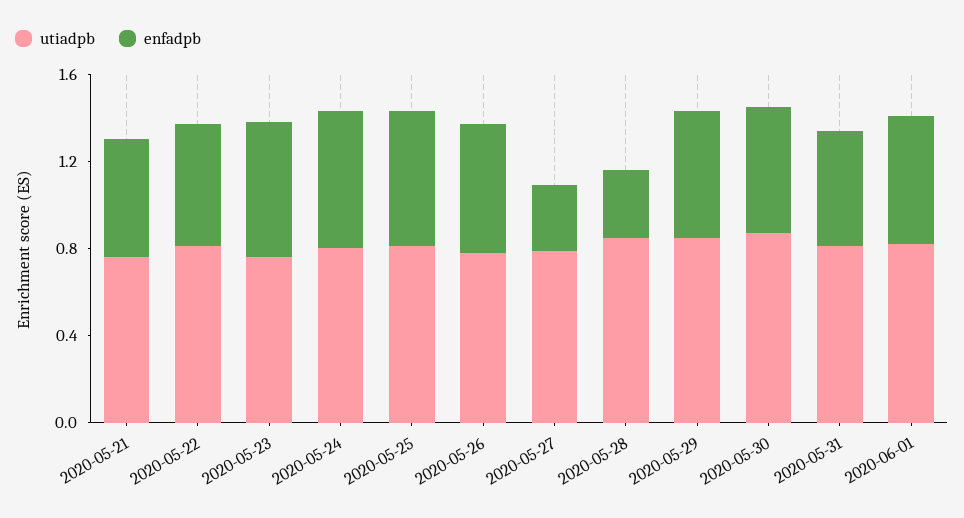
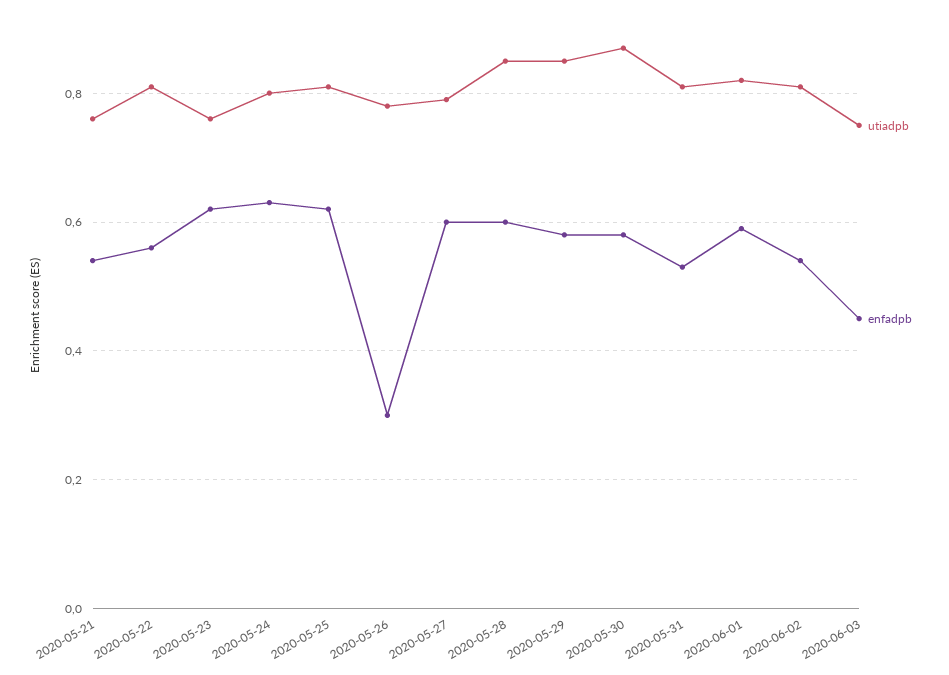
enfadpb, 2020-05-26: 0.6 -> 0.3
enfadpb, 2020-05-27: 0.3 -> 0.6
enfadpb, 2020-05-28: 0.3 -> 0.6
utiadpb, 2020-06-02: none -> 0.8
enfadpb, 2020-06-02: none -> 0.55
utiadpb, 2020-06-03: none -> 0.75
enfadpb, 2020-06-03: none -> 0.45

